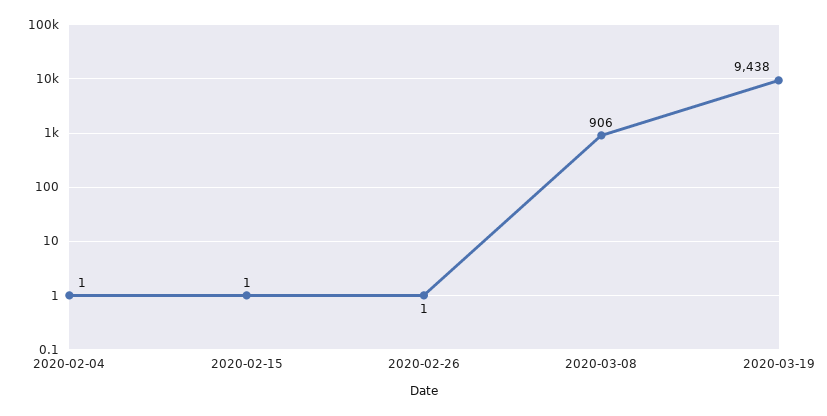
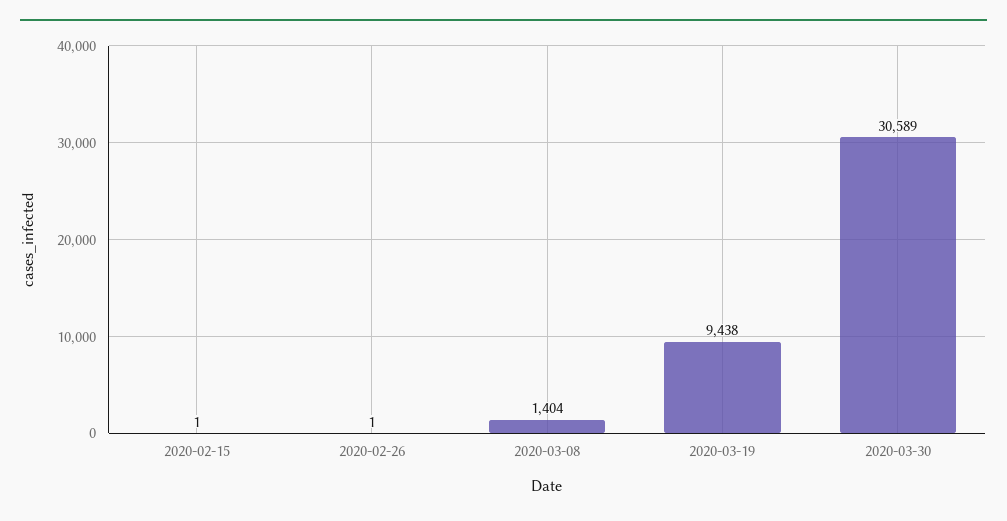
2020-02-04: 1 -> none
2020-03-08: 906 -> 1404
2020-03-30: none -> 30589

